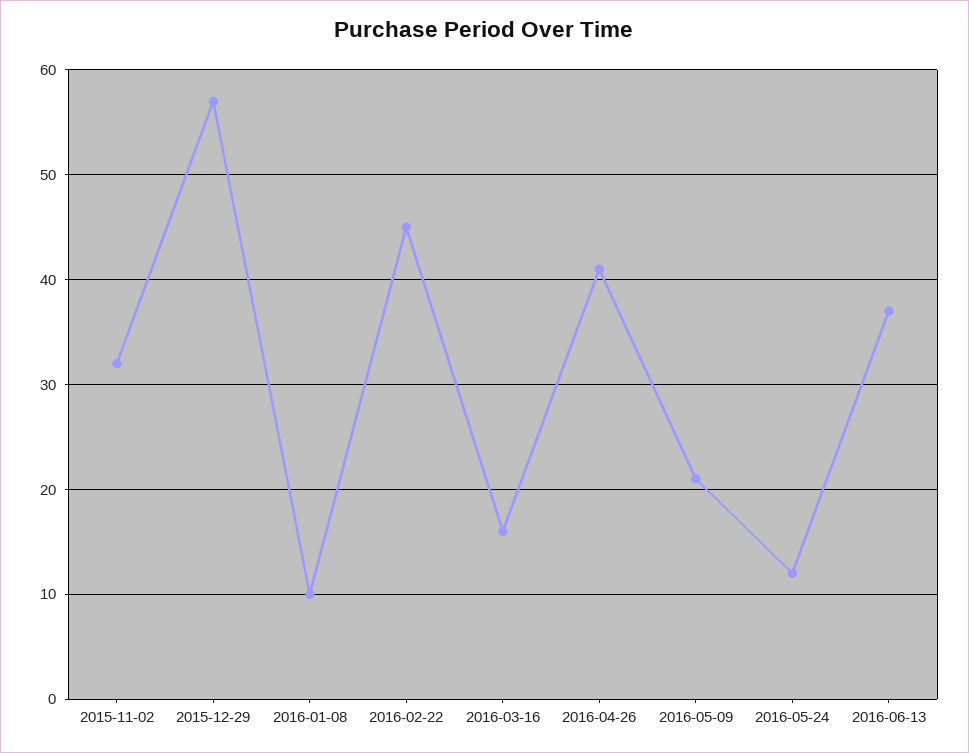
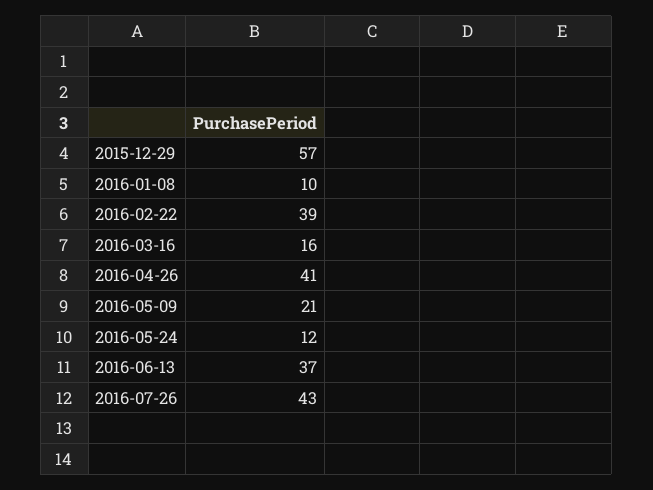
2015-11-02: 32 -> none
2016-02-22: 45 -> 39
2016-07-26: none -> 43

